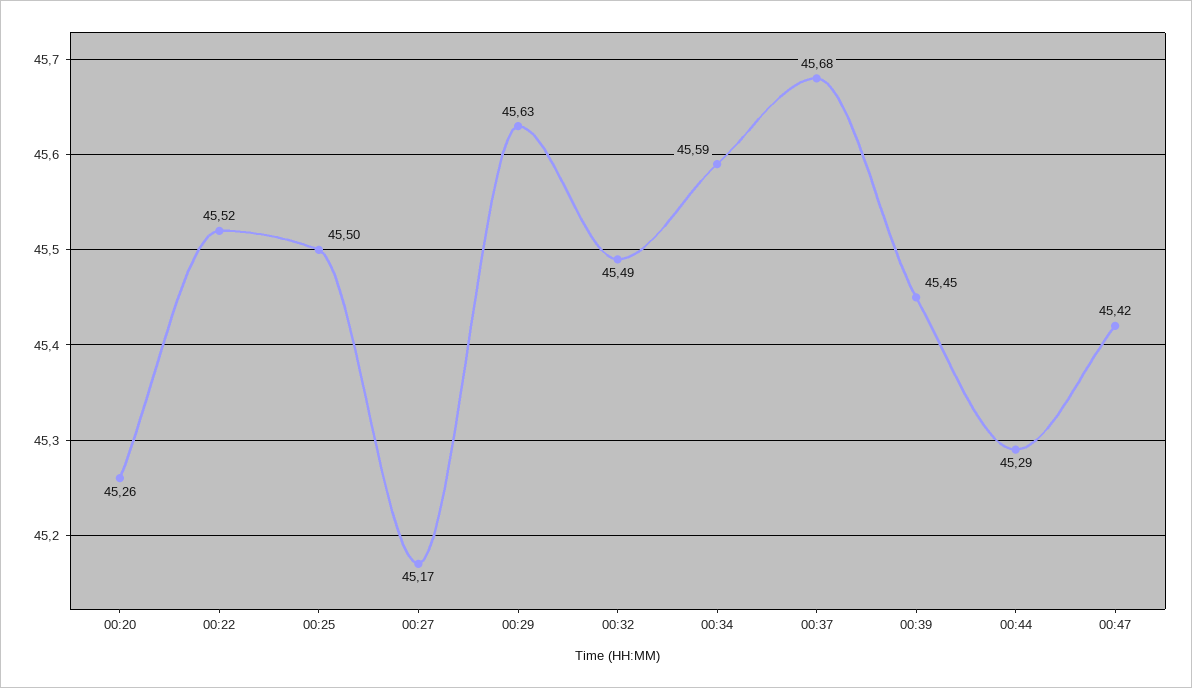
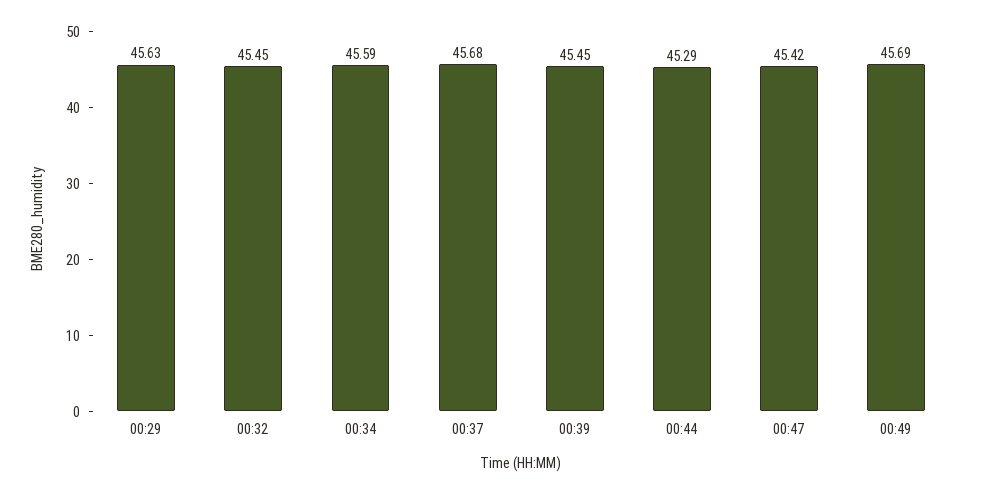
00:20: 45.26 -> none
00:22: 45.52 -> none
00:25: 45.5 -> none
00:27: 45.17 -> none
00:32: 45.49 -> 45.45
00:49: none -> 45.69

